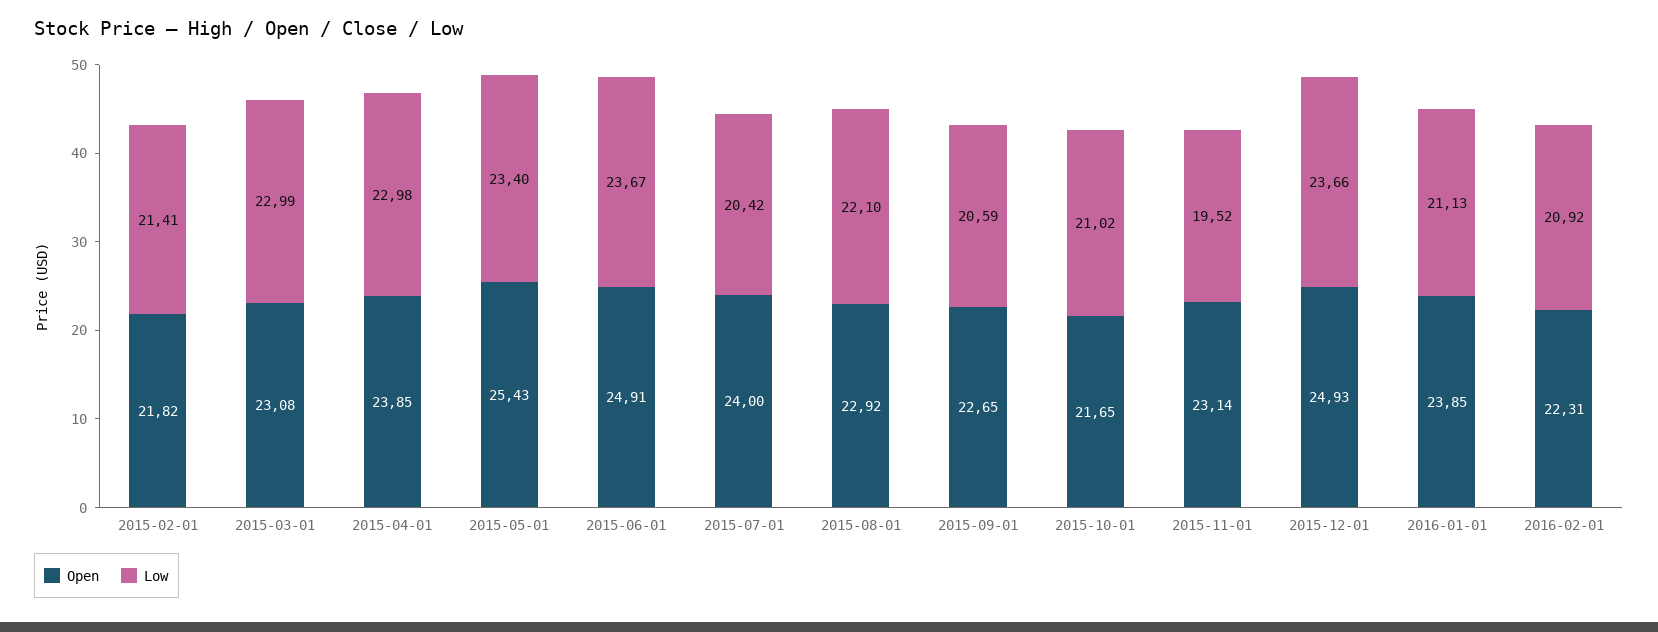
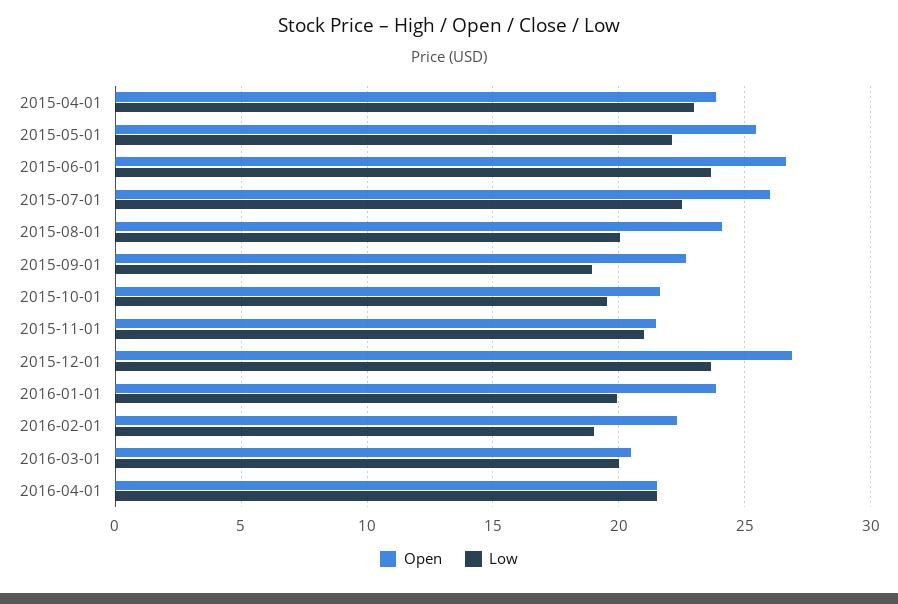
Open, 2015-02-01: 21.82 -> none
Low, 2015-02-01: 21.41 -> none
Open, 2015-03-01: 23.08 -> none
Low, 2015-03-01: 22.99 -> none
Low, 2015-05-01: 23.4 -> 22
Open, 2015-06-01: 24.91 -> 26.5
Open, 2015-07-01: 24 -> 26
Low, 2015-07-01: 20.42 -> 22.5
Open, 2015-08-01: 22.92 -> 24
Low, 2015-08-01: 22.1 -> 20
Low, 2015-09-01: 20.59 -> 19
Low, 2015-10-01: 21.02 -> 19.5
Open, 2015-11-01: 23.14 -> 21.5
Low, 2015-11-01: 19.52 -> 21
Open, 2015-12-01: 24.93 -> 27
Low, 2016-01-01: 21.13 -> 20
Low, 2016-02-01: 20.92 -> 19
Open, 2016-03-01: none -> 20.5
Low, 2016-03-01: none -> 20
Open, 2016-04-01: none -> 21.5
Low, 2016-04-01: none -> 21.5

